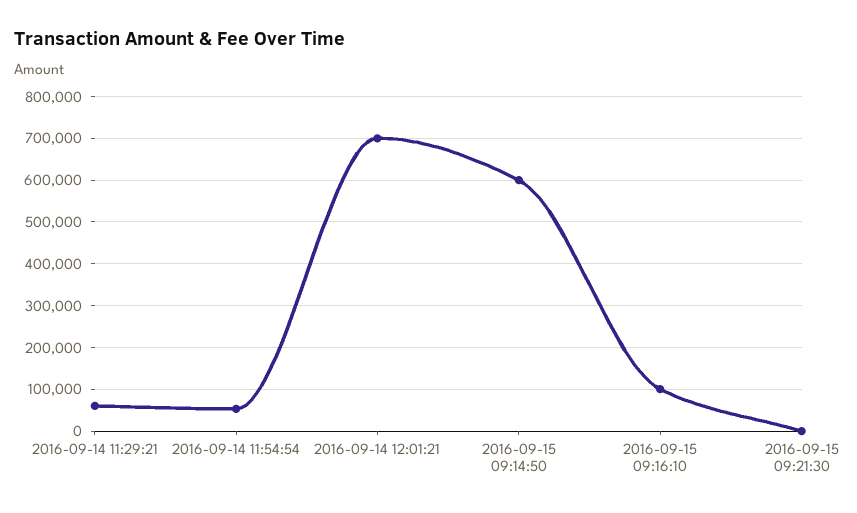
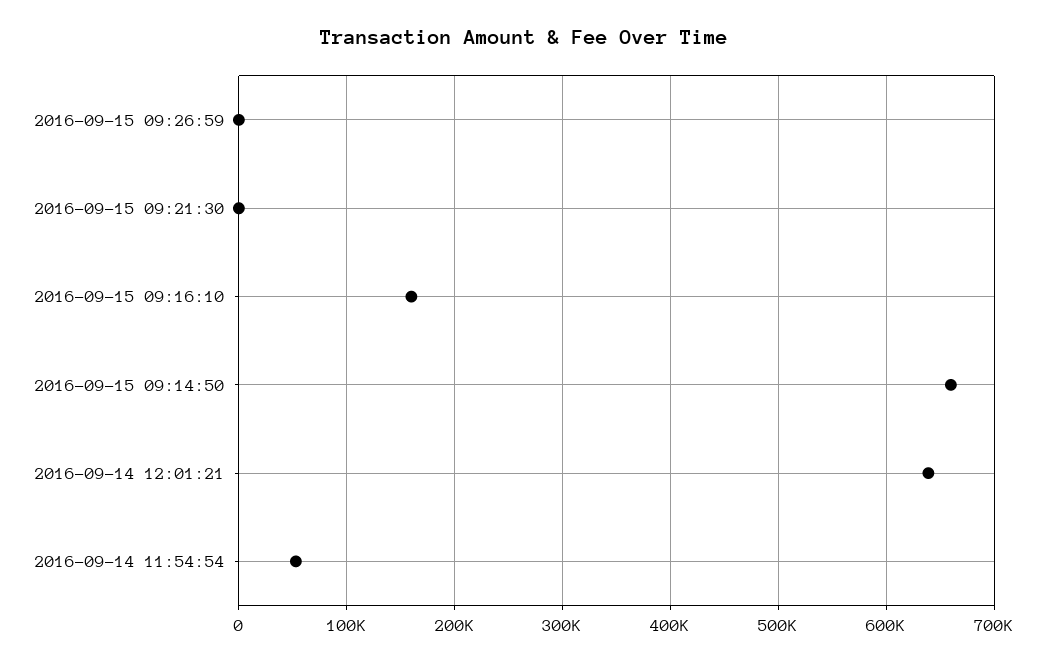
2016-09-14 11:29:21: 60000 -> none
2016-09-14 12:01:21: 700000 -> 640000
2016-09-15 09:14:50: 600000 -> 660000
2016-09-15 09:16:10: 100000 -> 160000
2016-09-15 09:26:59: none -> 0

